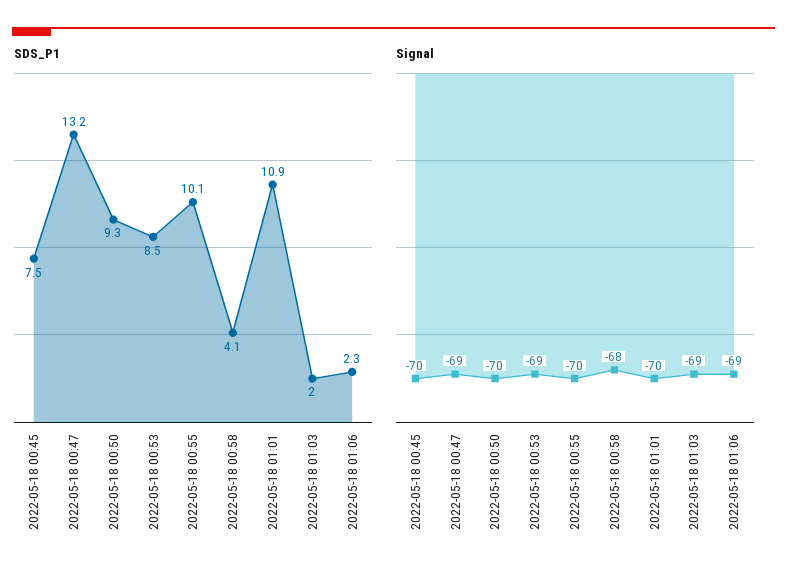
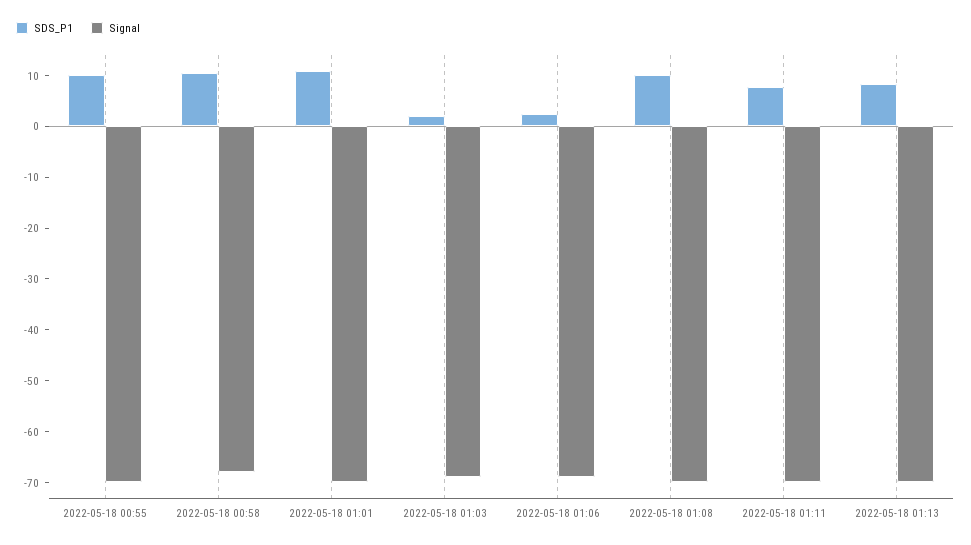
SDS_P1, 2022-05-18 00:45: 7.5 -> none
SDS_P1, 2022-05-18 00:47: 13.2 -> none
SDS_P1, 2022-05-18 00:50: 9.3 -> none
SDS_P1, 2022-05-18 00:53: 8.5 -> none
SDS_P1, 2022-05-18 00:58: 4.1 -> 10
Signal, 2022-05-18 00:45: -70 -> none
Signal, 2022-05-18 00:47: -69 -> none
Signal, 2022-05-18 00:50: -70 -> none
Signal, 2022-05-18 00:53: -69 -> none
SDS_P1, 2022-05-18 01:08: none -> 10
Signal, 2022-05-18 01:08: none -> -70
SDS_P1, 2022-05-18 01:11: none -> 8
Signal, 2022-05-18 01:11: none -> -70
SDS_P1, 2022-05-18 01:13: none -> 8
Signal, 2022-05-18 01:13: none -> -70

